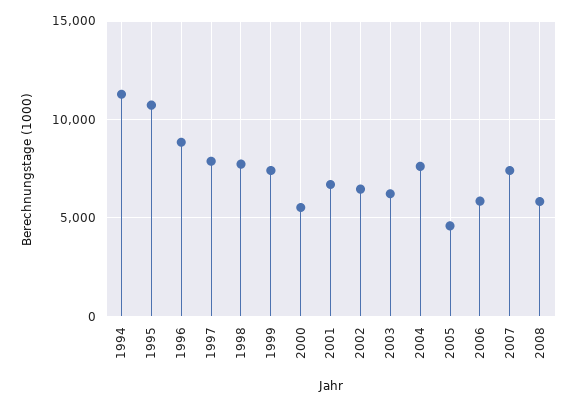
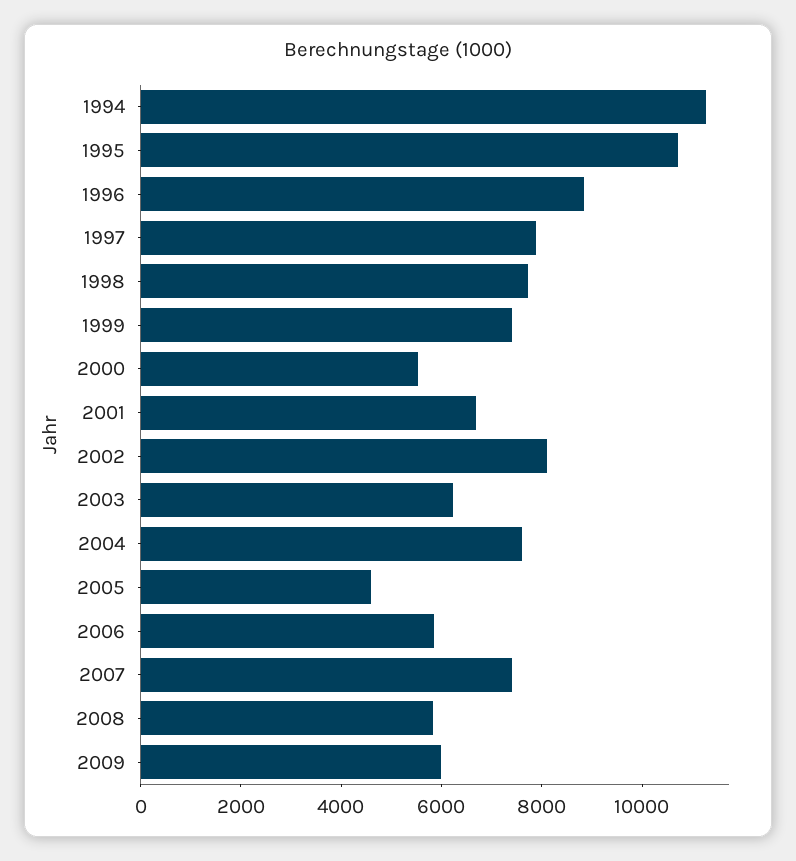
2002: 6500 -> 8000
2009: none -> 6000

